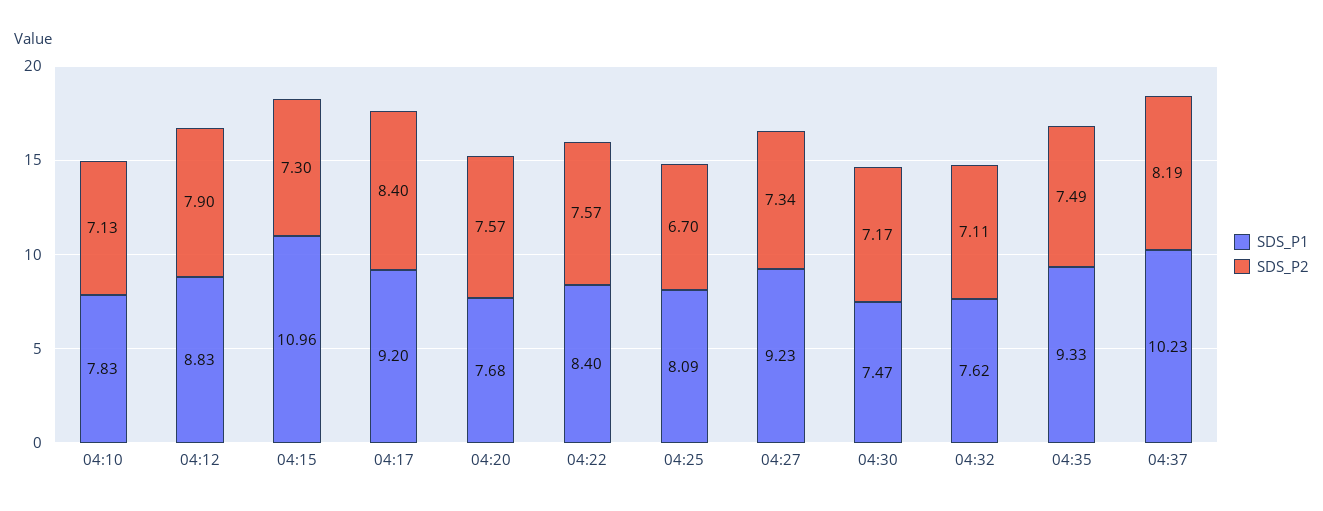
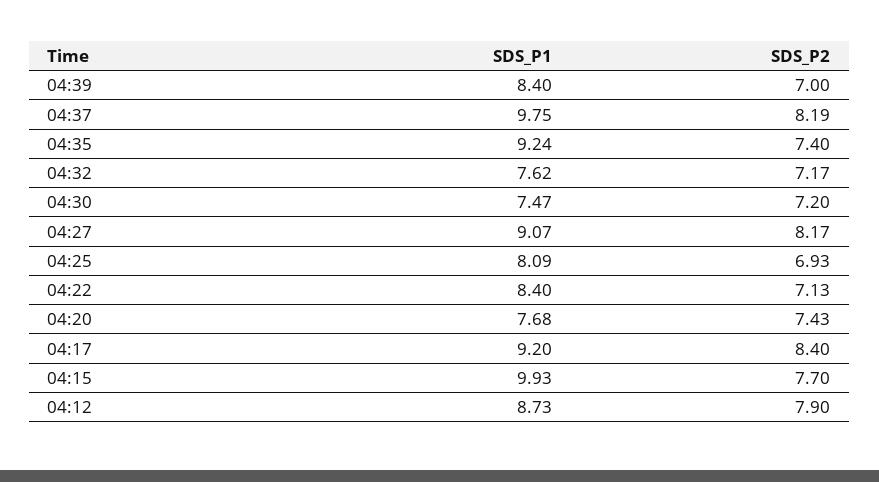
SDS_P1, 04:10: 7.83 -> none
SDS_P2, 04:10: 7.13 -> none
SDS_P1, 04:12: 8.83 -> 8.73
SDS_P1, 04:15: 10.96 -> 9.93
SDS_P2, 04:15: 7.3 -> 7.7
SDS_P2, 04:20: 7.57 -> 7.43
SDS_P2, 04:22: 7.57 -> 7.13
SDS_P2, 04:25: 6.7 -> 6.93
SDS_P1, 04:27: 9.23 -> 9.07
SDS_P2, 04:27: 7.34 -> 8.17
SDS_P2, 04:30: 7.17 -> 7.2
SDS_P2, 04:32: 7.11 -> 7.17
SDS_P1, 04:35: 9.33 -> 9.24
SDS_P2, 04:35: 7.49 -> 7.4
SDS_P1, 04:37: 10.23 -> 9.75
SDS_P1, 04:39: none -> 8.4
SDS_P2, 04:39: none -> 7

